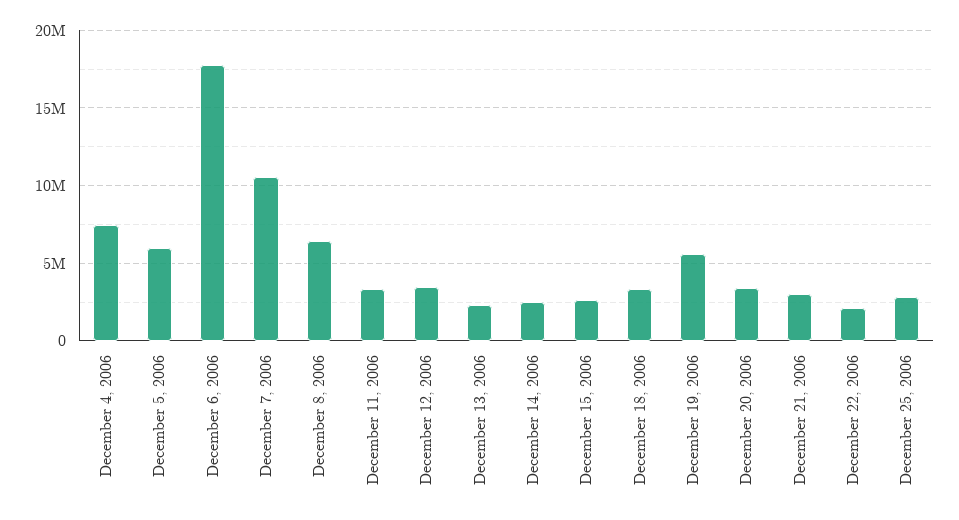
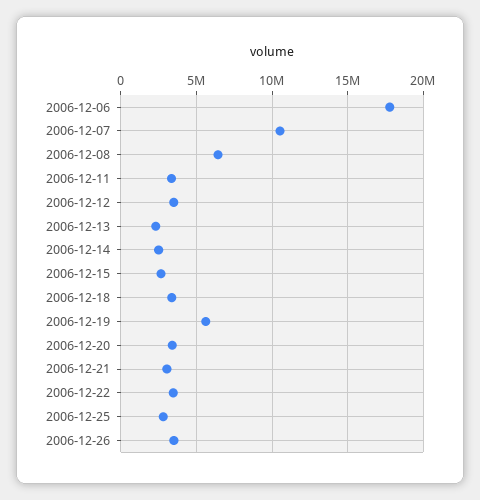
December 4, 2006: 7500000 -> none
December 5, 2006: 6000000 -> none
December 22, 2006: 2000000 -> 3500000
2006-12-26: none -> 3500000

